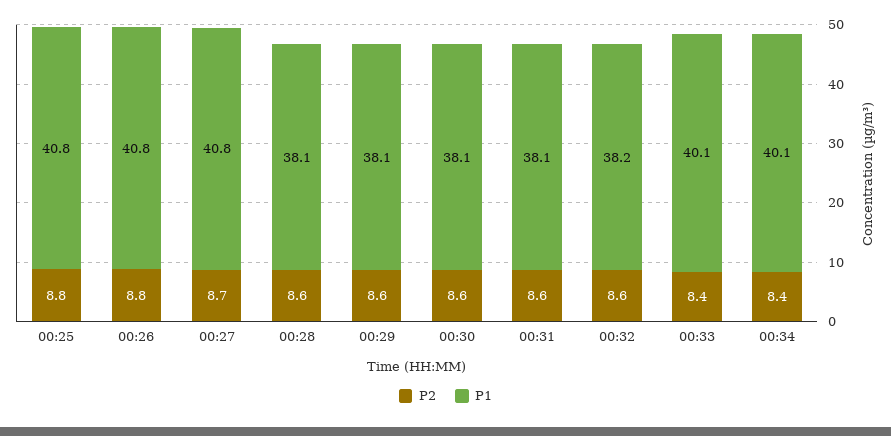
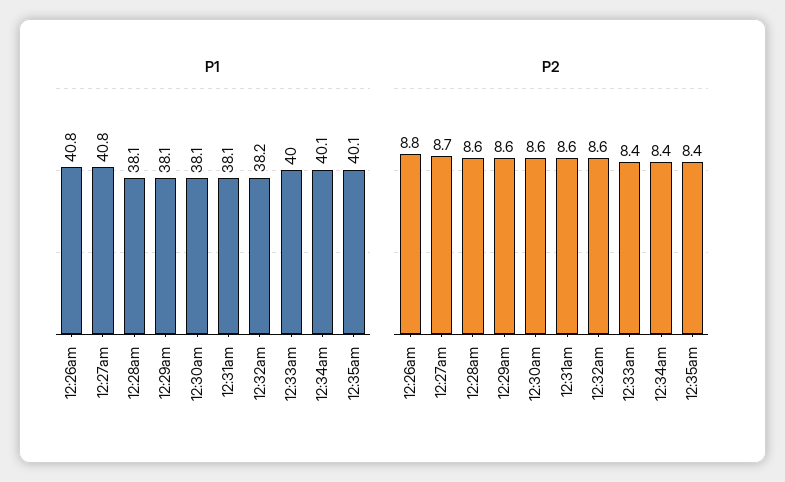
P2, 00:25: 8.8 -> none
P1, 00:25: 40.8 -> none
P1, 00:33: 40.1 -> 40
P1, 12:35am: none -> 40.1
P2, 12:35am: none -> 8.4

